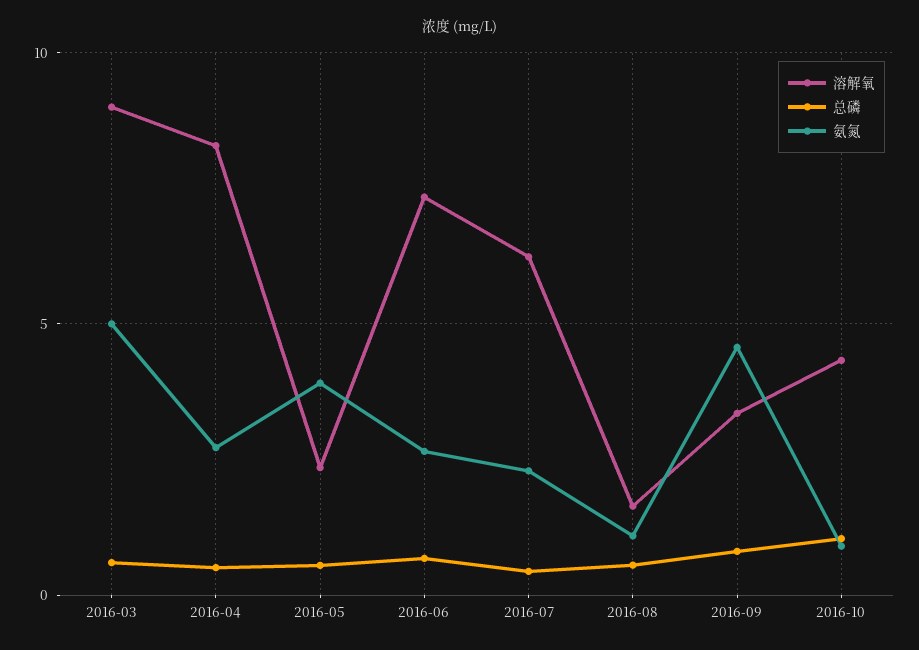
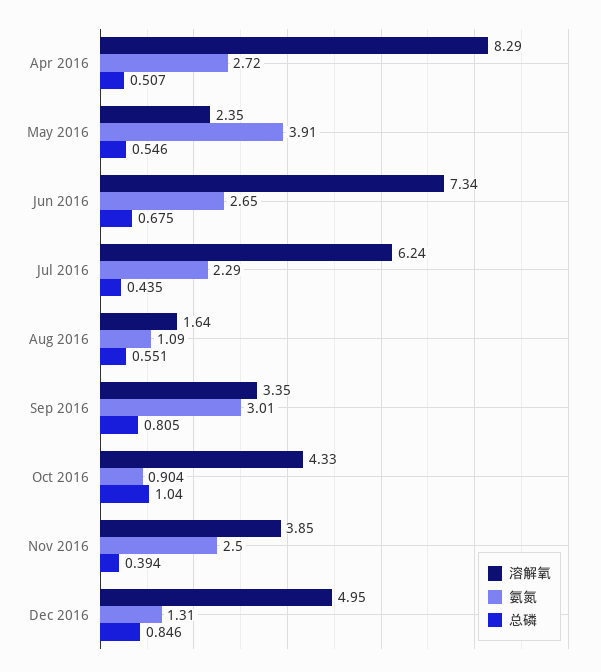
溶解氧, 2016-03: 9 -> none
总磷, 2016-03: 0.5 -> none
氨氮, 2016-03: 5 -> none
氨氮, 2016-09: 4.5 -> 3.01
溶解氧, Nov 2016: none -> 3.85
氨氮, Nov 2016: none -> 2.5
总磷, Nov 2016: none -> 0.394
溶解氧, Dec 2016: none -> 4.95
氨氮, Dec 2016: none -> 1.31
总磷, Dec 2016: none -> 0.846

